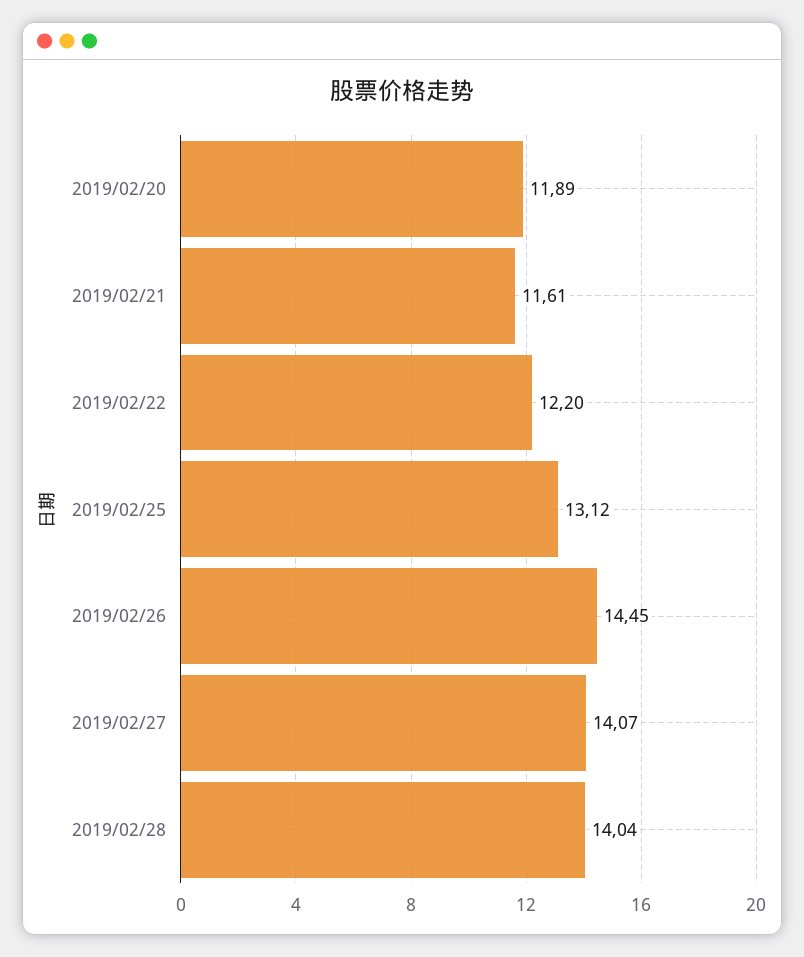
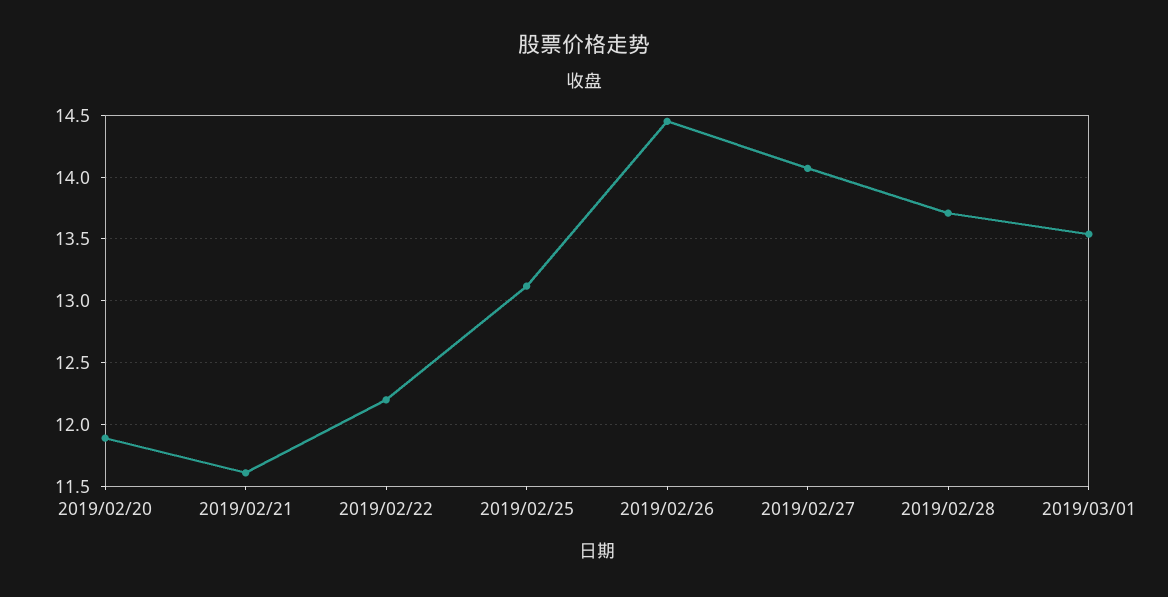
2019/02/28: 14.04 -> 13.7
2019/03/01: none -> 13.55

